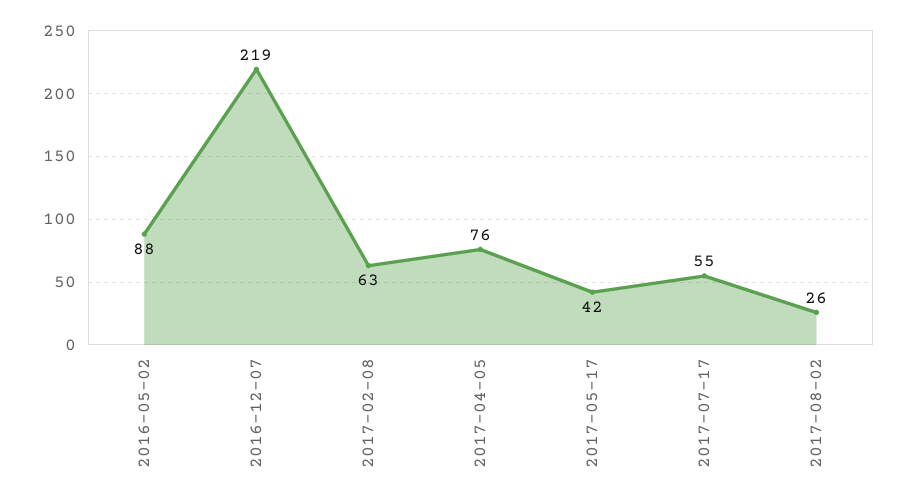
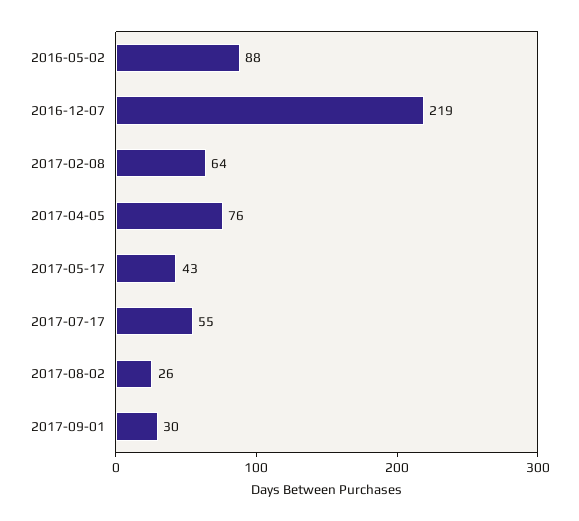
2017-02-08: 63 -> 64
2017-05-17: 42 -> 43
2017-09-01: none -> 30

